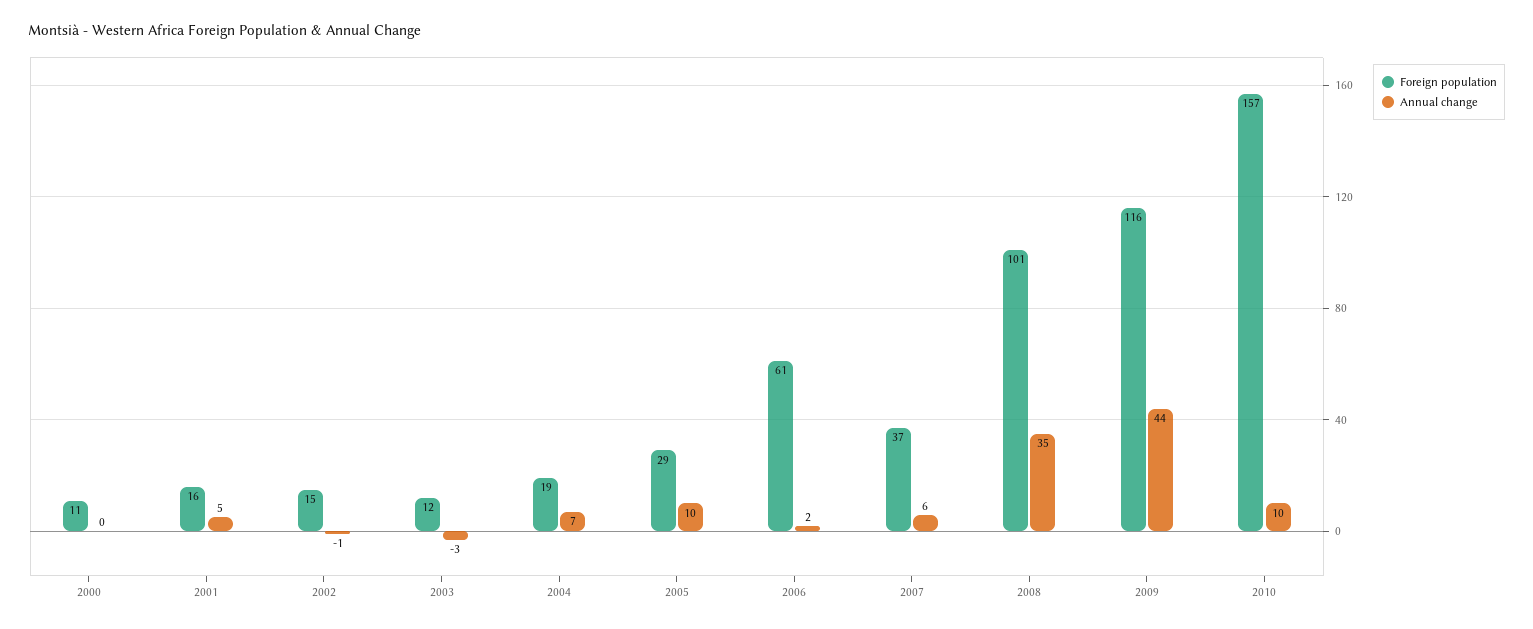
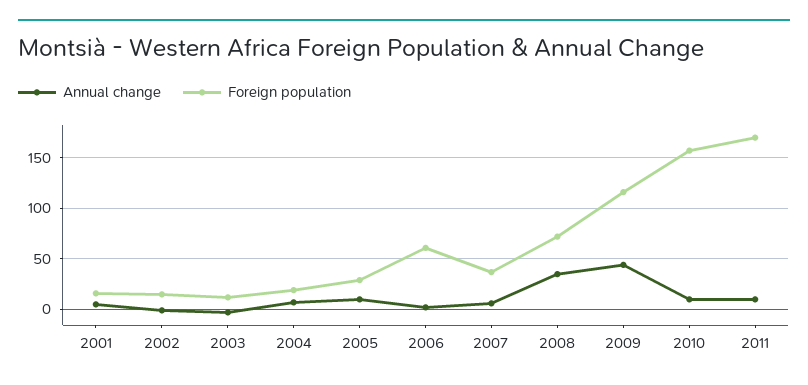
Foreign population, 2000: 11 -> none
Annual change, 2000: 0 -> none
Foreign population, 2008: 101 -> 70
Annual change, 2011: none -> 10
Foreign population, 2011: none -> 170

